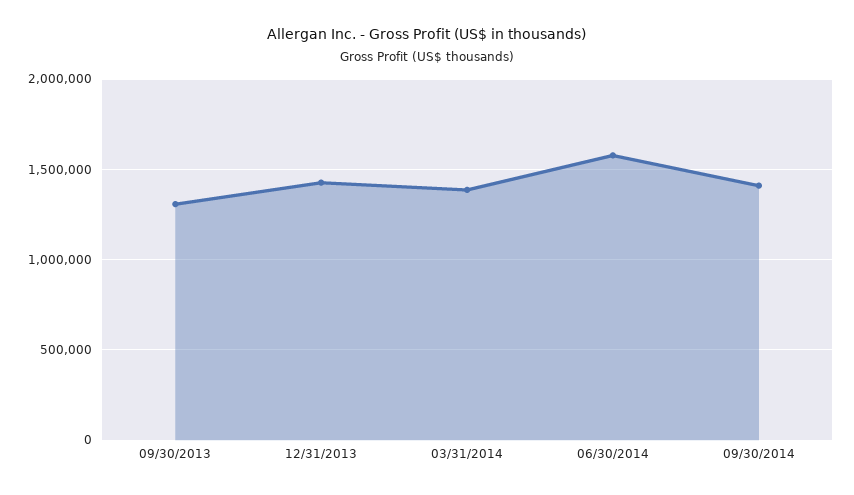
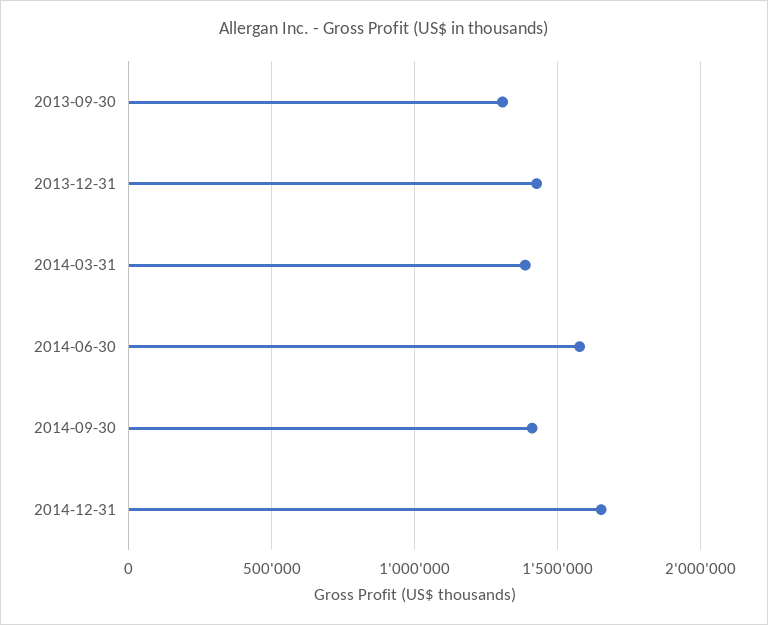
2014-12-31: none -> 1650000

